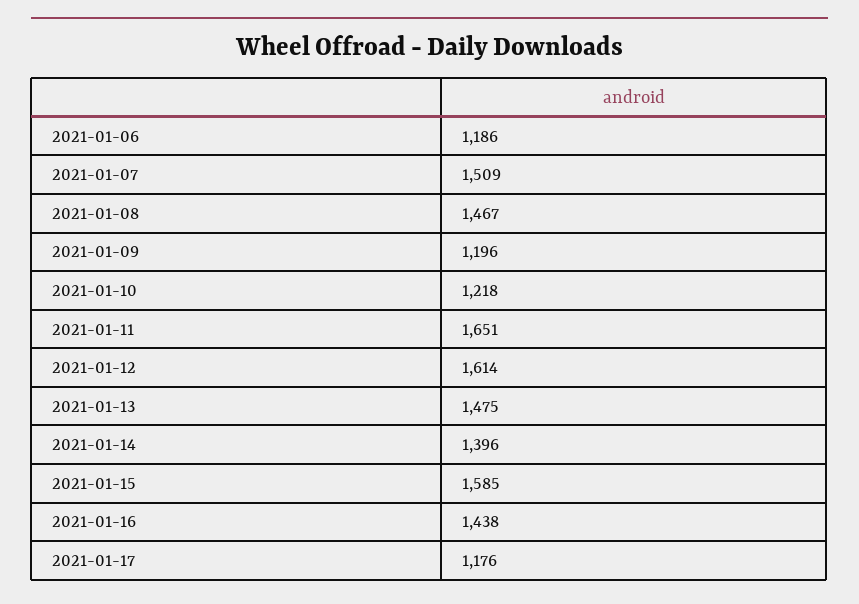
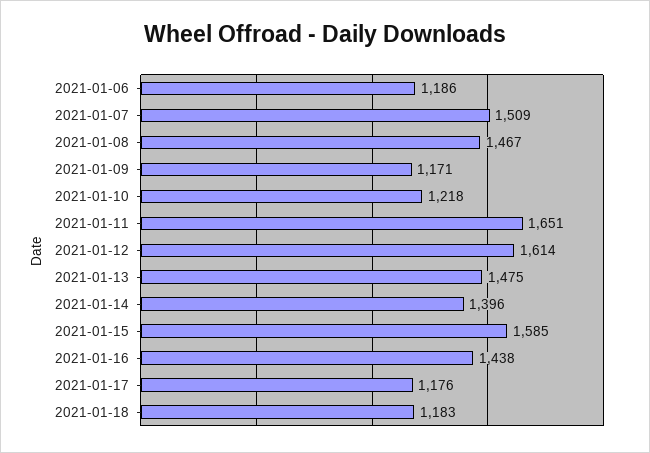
2021-01-09: 1196 -> 1171
2021-01-18: none -> 1183

